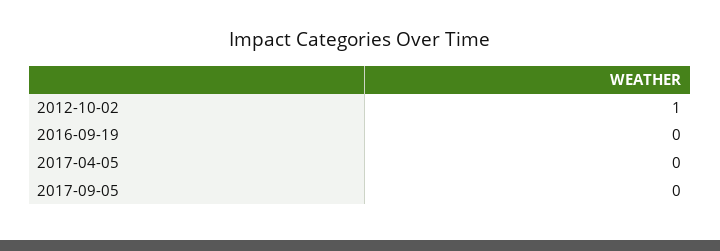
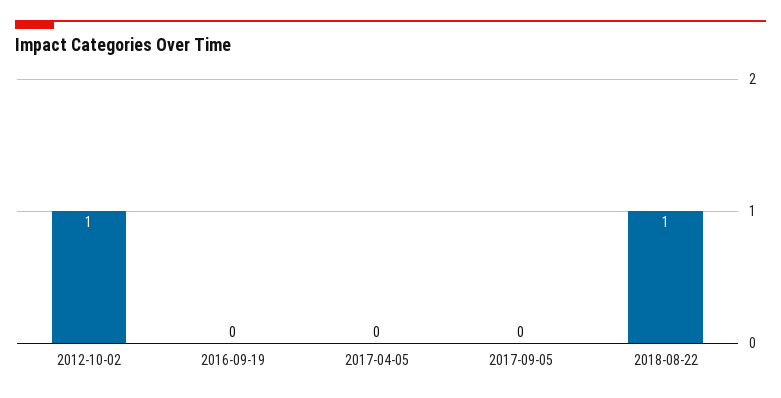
2018-08-22: none -> 1

